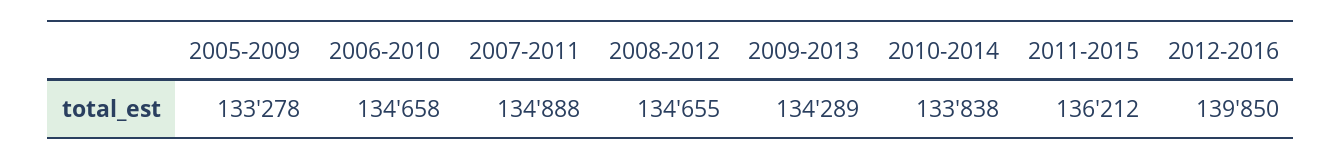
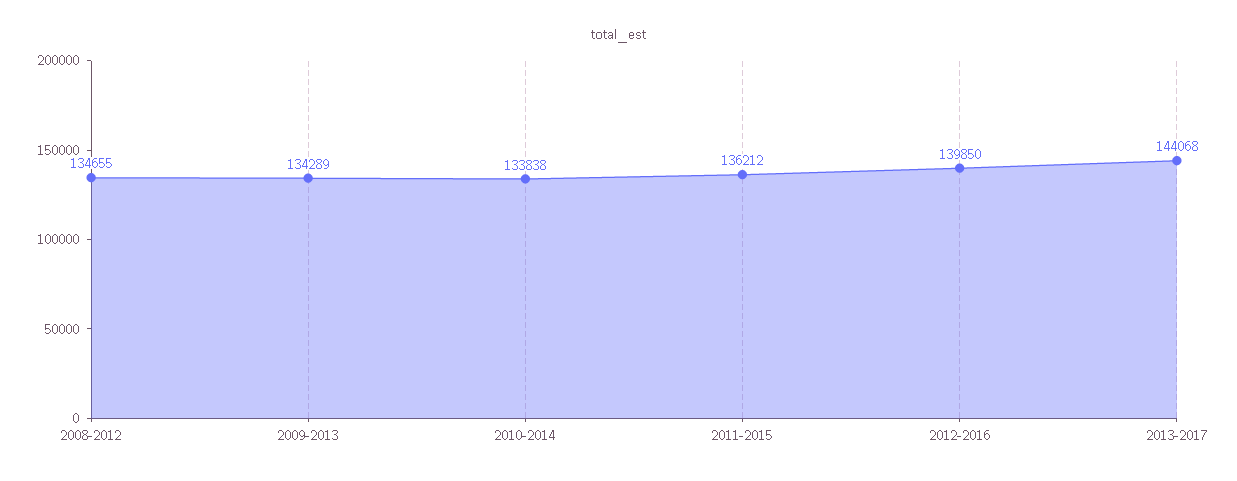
2005-2009: 133278 -> none
2006-2010: 134658 -> none
2007-2011: 134888 -> none
2013-2017: none -> 144068

